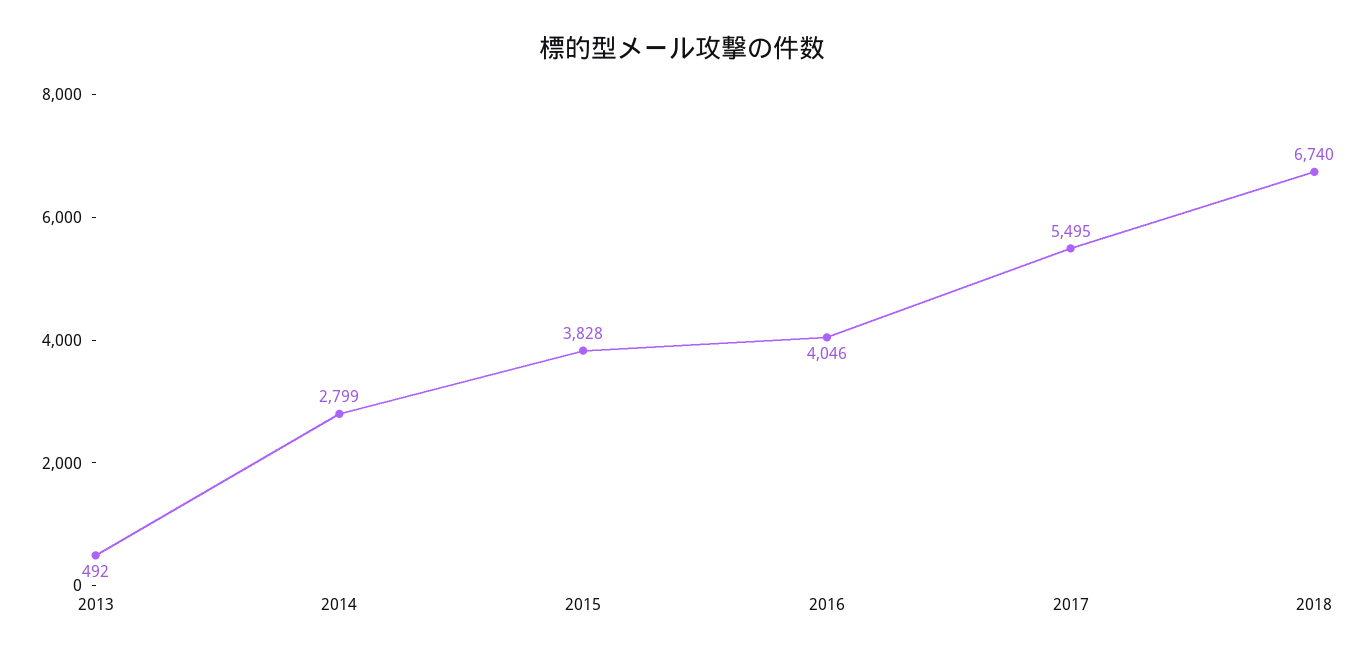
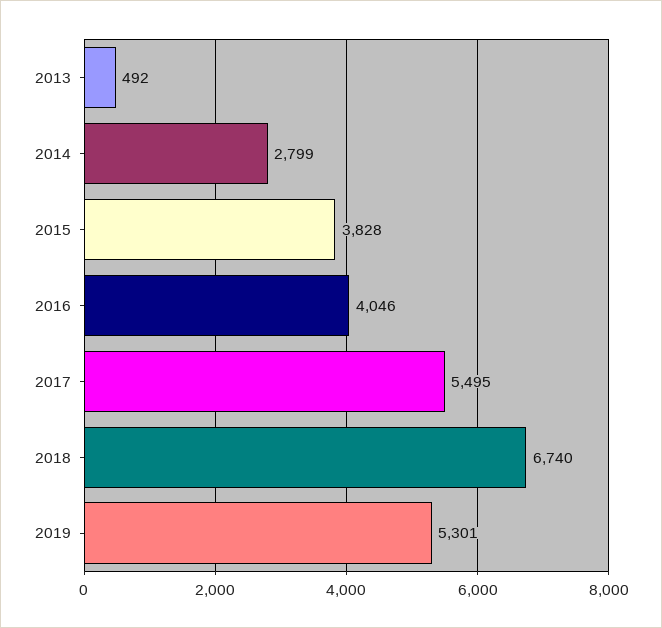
2019: none -> 5301

